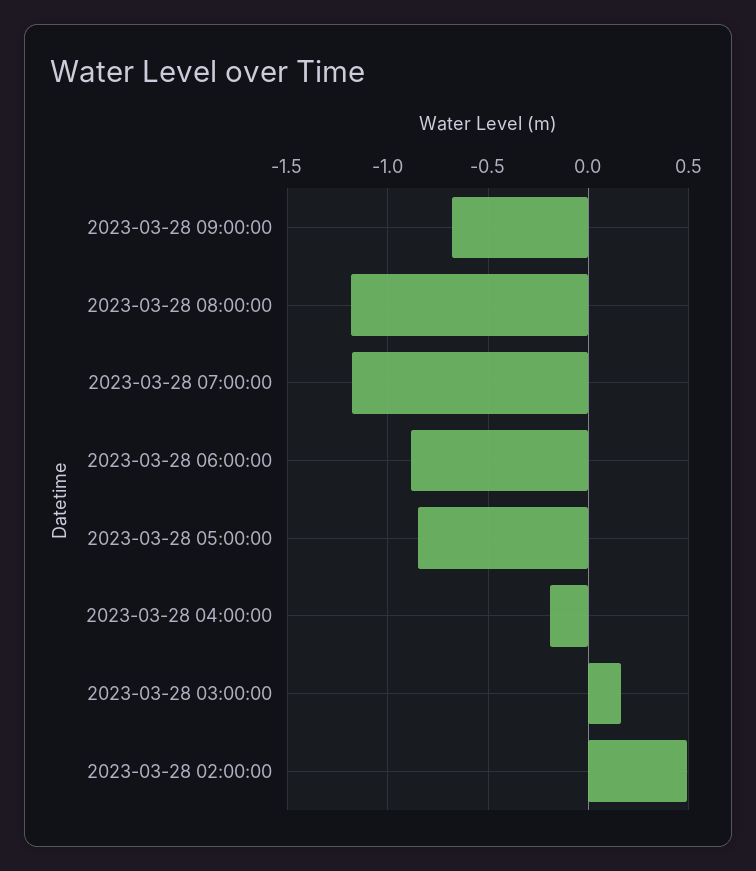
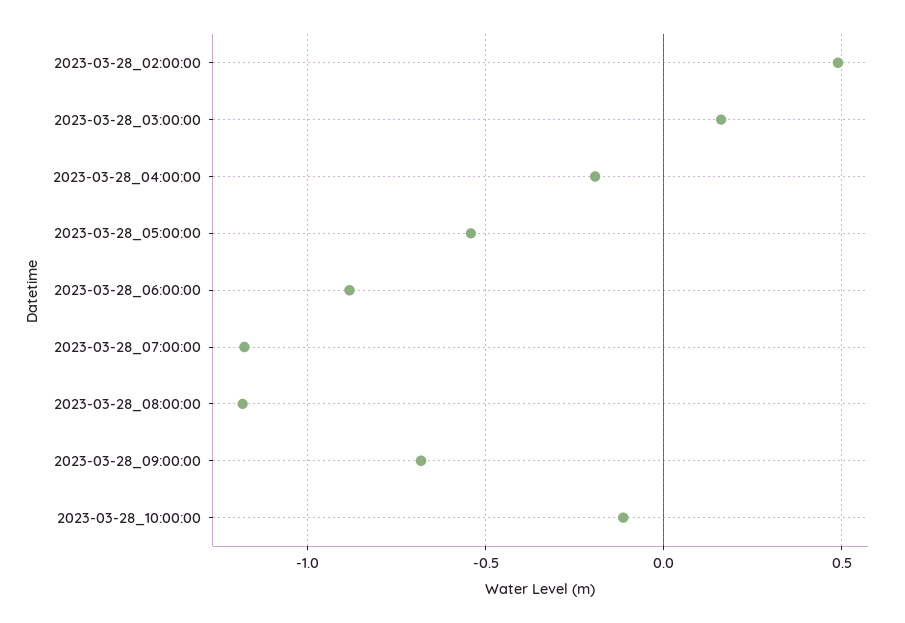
2023-03-28 05:00:00: -0.85 -> -0.55
2023-03-28_10:00:00: none -> -0.1

